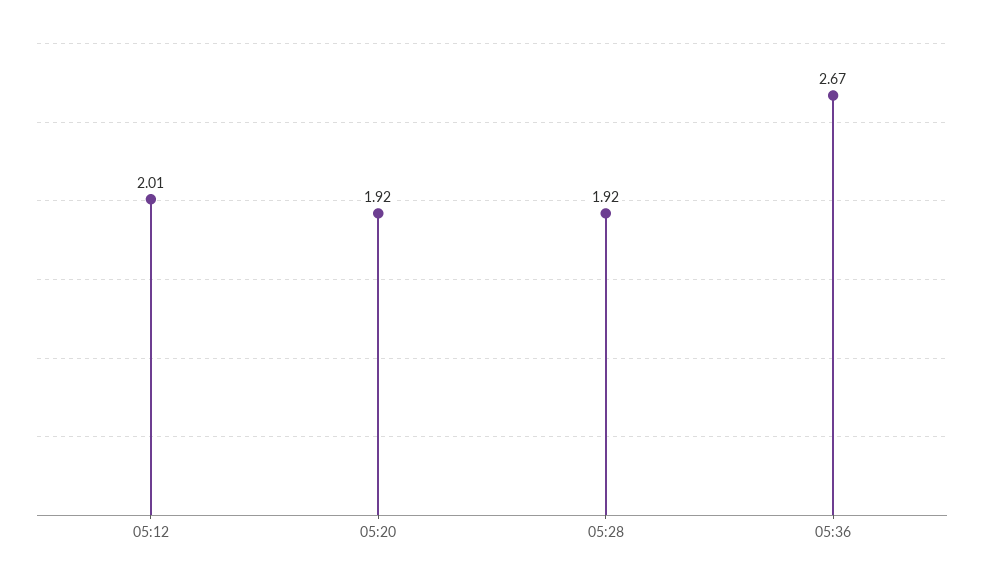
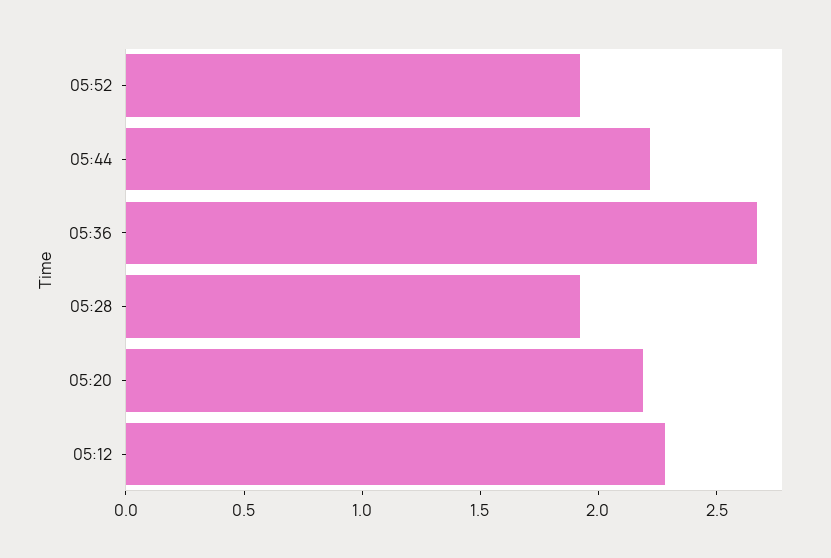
05:12: 2.01 -> 2.3
05:20: 1.92 -> 2.2
05:52: none -> 1.9
05:44: none -> 2.2

